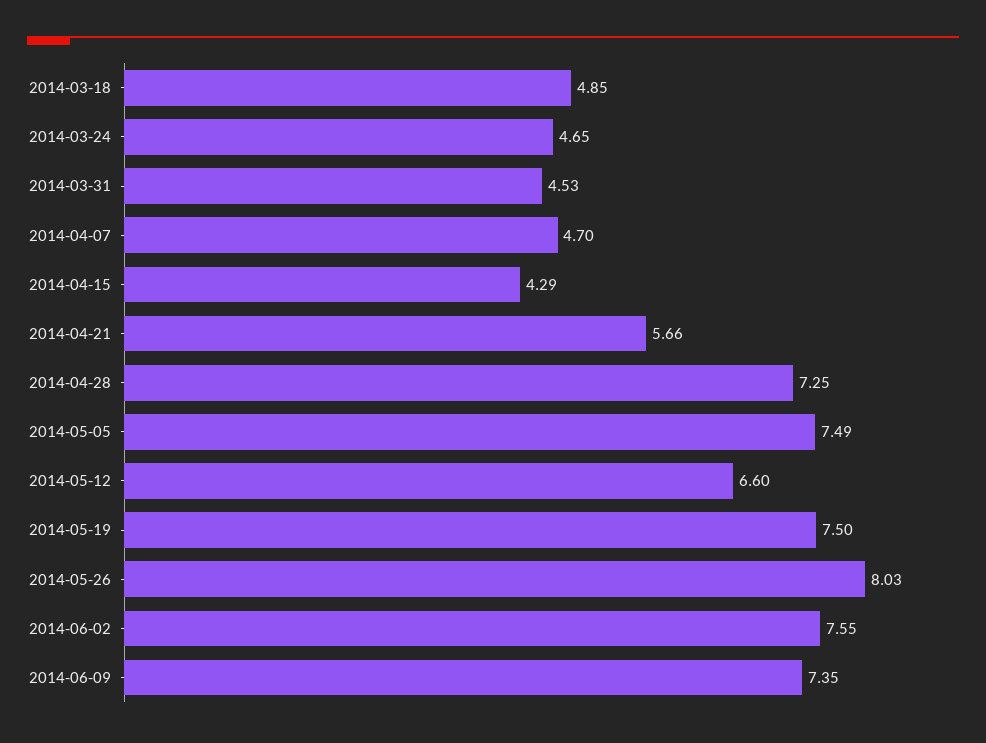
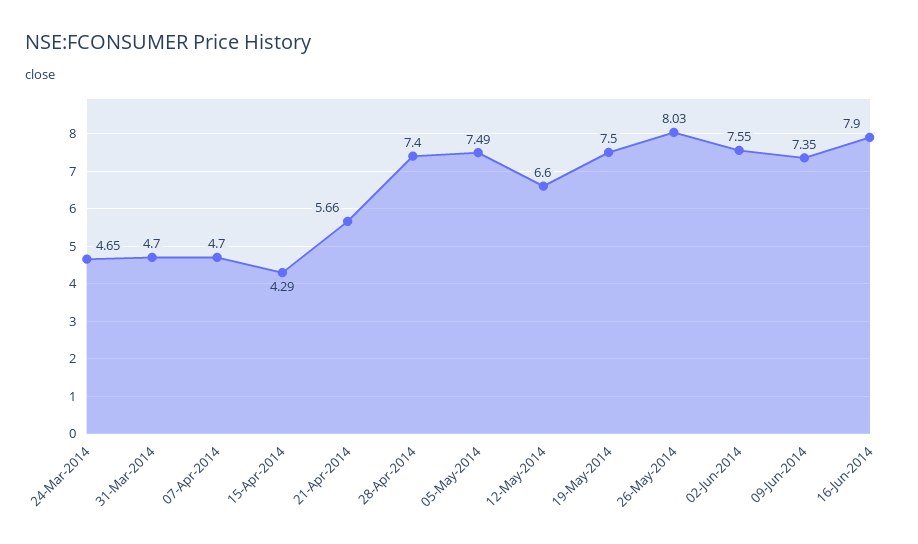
2014-03-18: 4.85 -> none
2014-03-31: 4.53 -> 4.7
2014-04-28: 7.25 -> 7.4
16-Jun-2014: none -> 7.9

